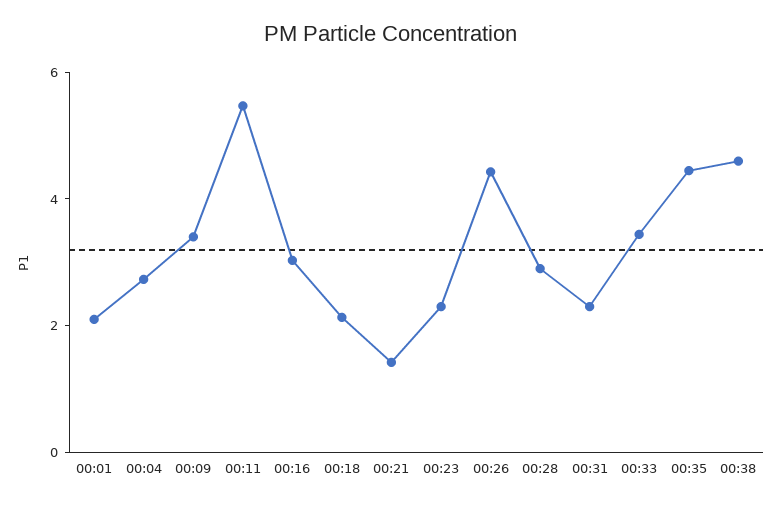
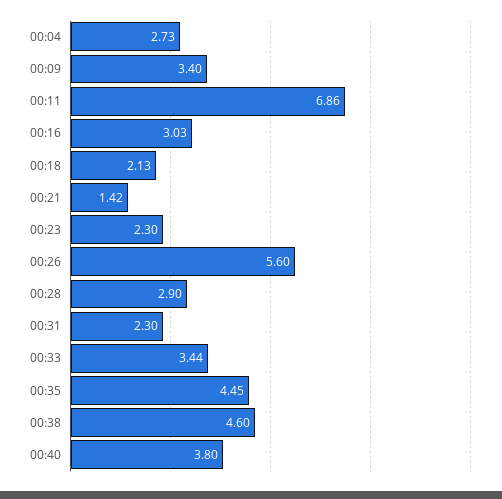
00:01: 2 -> none
00:11: 5.5 -> 6.86
00:26: 4.5 -> 5.6
00:40: none -> 3.8

